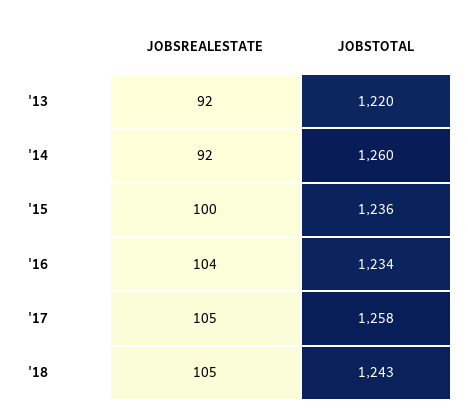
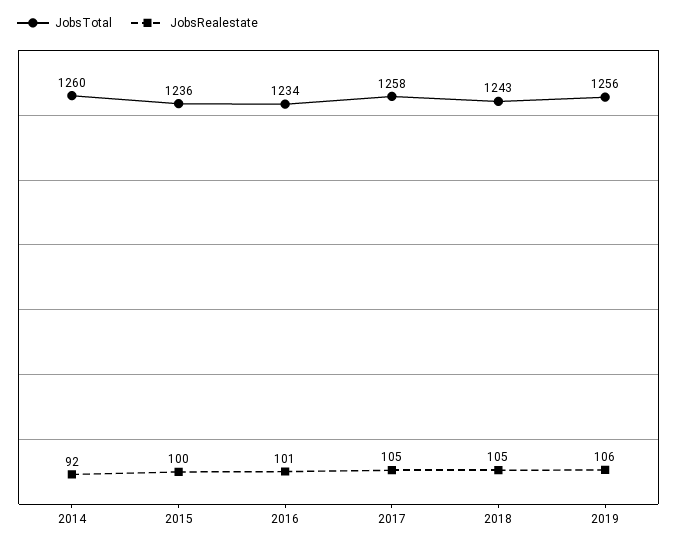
JOBSREALESTATE, '13: 92 -> none
JOBSTOTAL, '13: 1220 -> none
JOBSREALESTATE, '16: 104 -> 101
JOBSTOTAL, 2019: none -> 1256
JOBSREALESTATE, 2019: none -> 106

